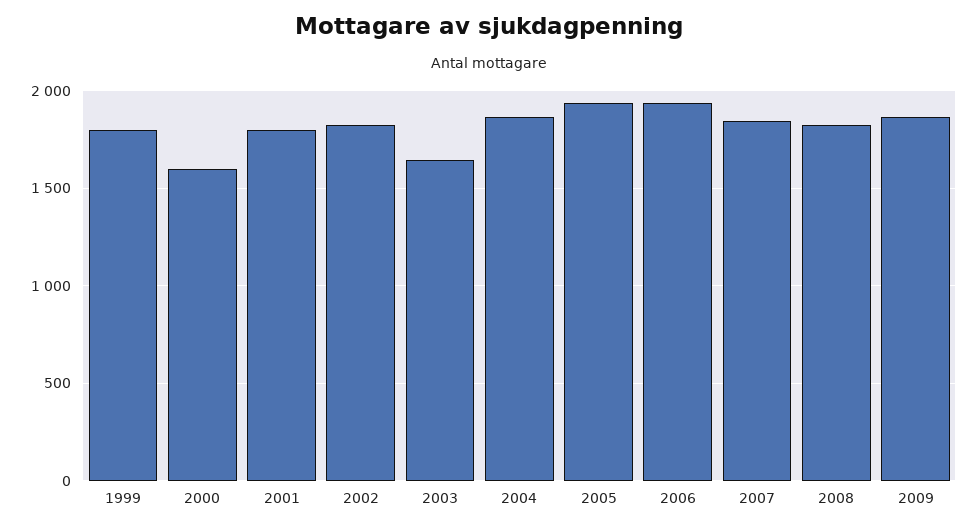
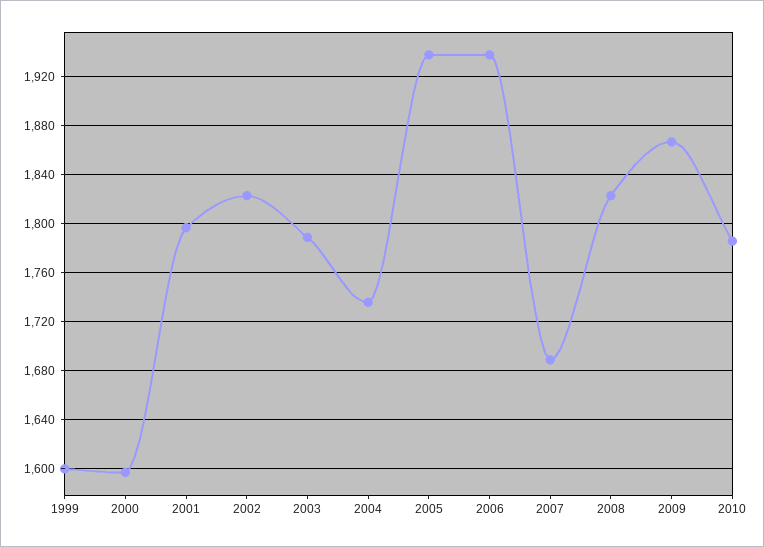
1999: 1800 -> 1600
2003: 1650 -> 1790
2004: 1850 -> 1735
2007: 1850 -> 1690
2010: none -> 1785

